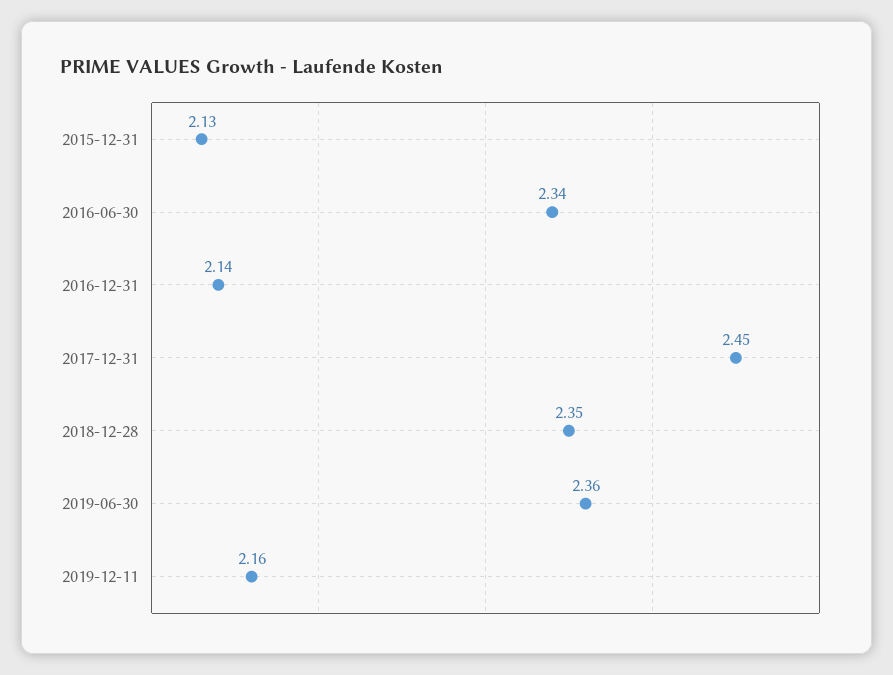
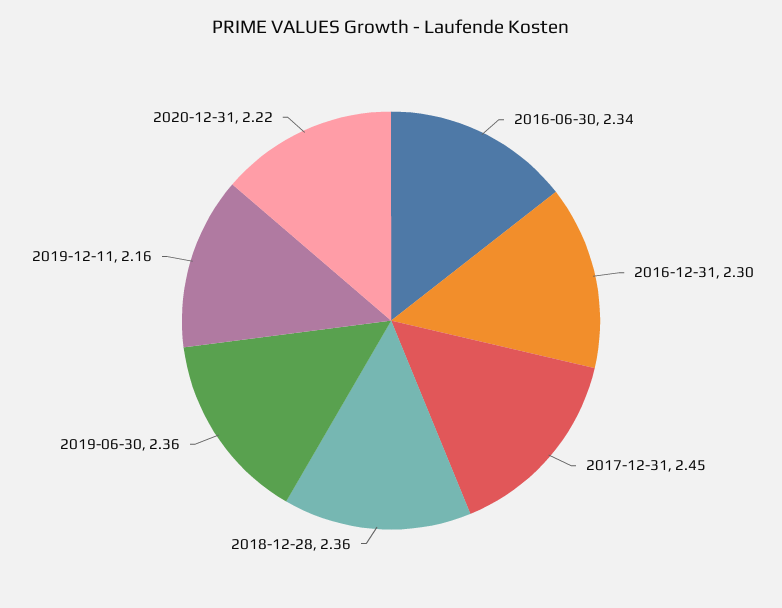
2015-12-31: 2.13 -> none
2016-12-31: 2.14 -> 2.3
2018-12-28: 2.35 -> 2.36
2020-12-31: none -> 2.22

